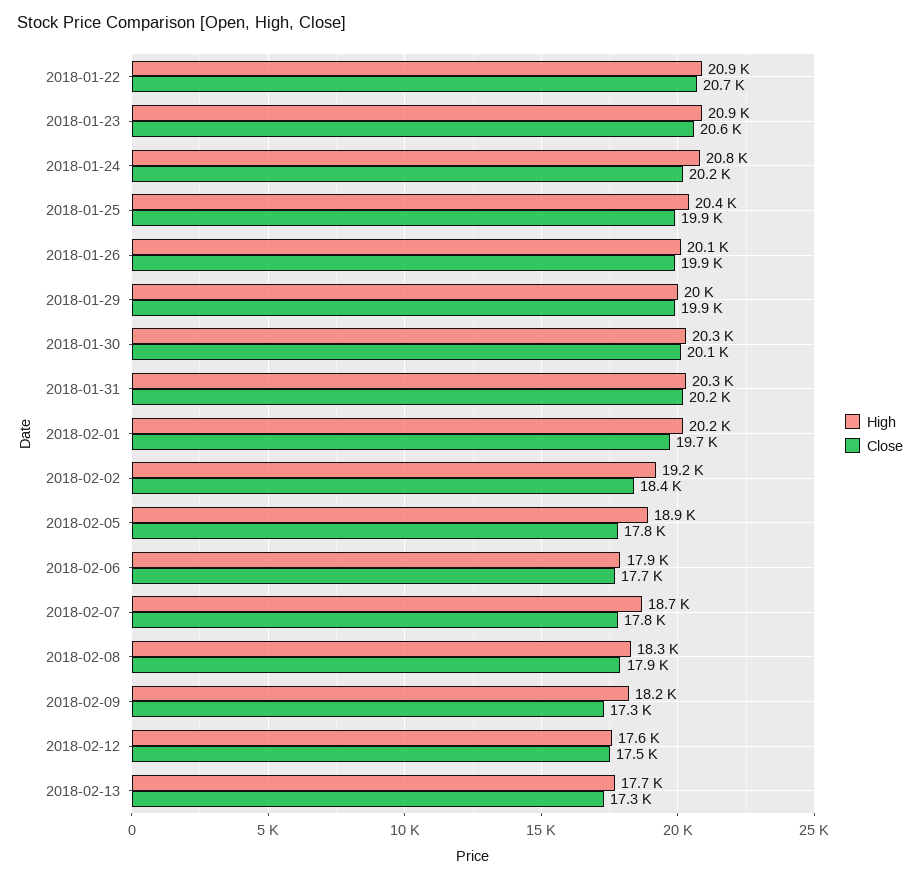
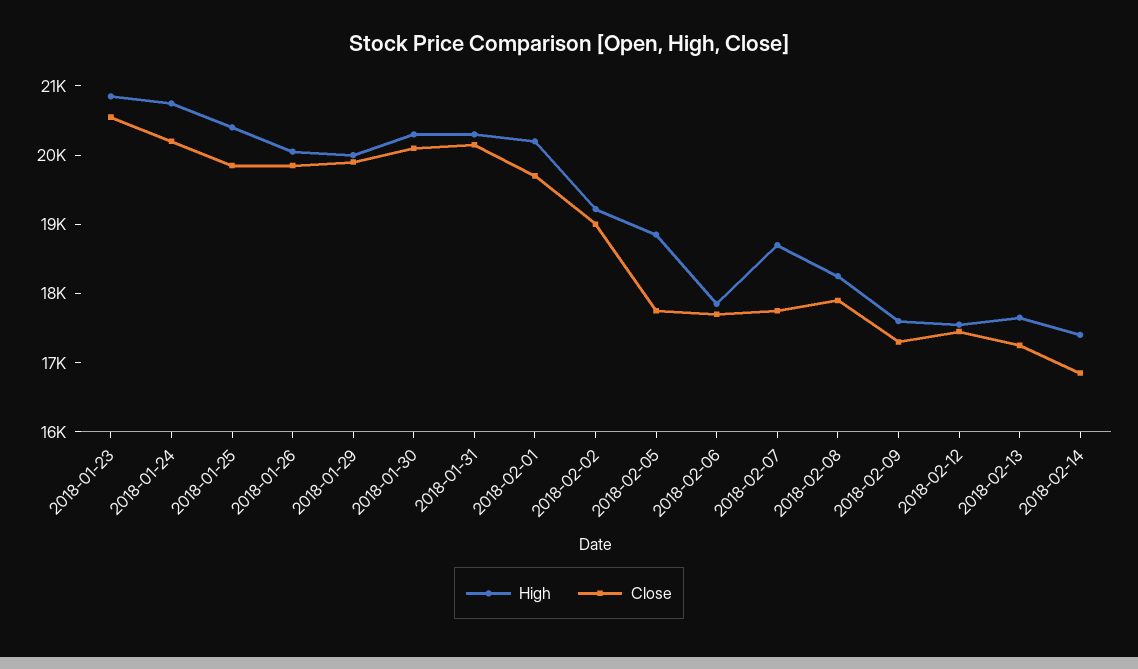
High, 2018-01-22: 20900 -> none
Close, 2018-01-22: 20700 -> none
Close, 2018-02-02: 18400 -> 19000
High, 2018-02-09: 18200 -> 17600
High, 2018-02-14: none -> 17400
Close, 2018-02-14: none -> 16800

